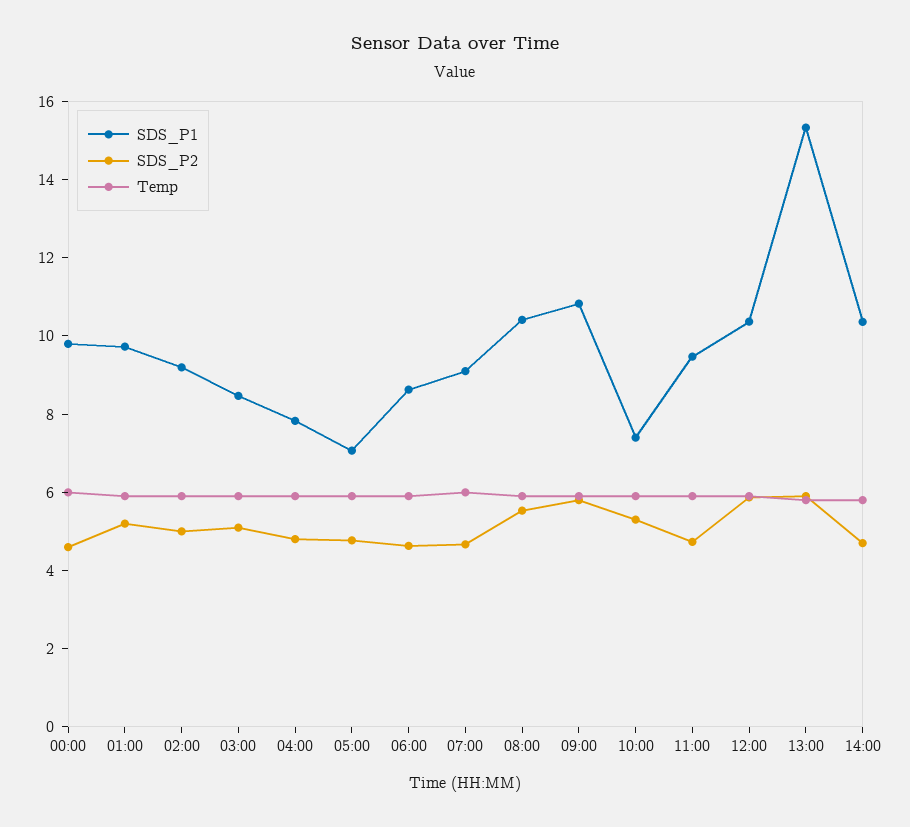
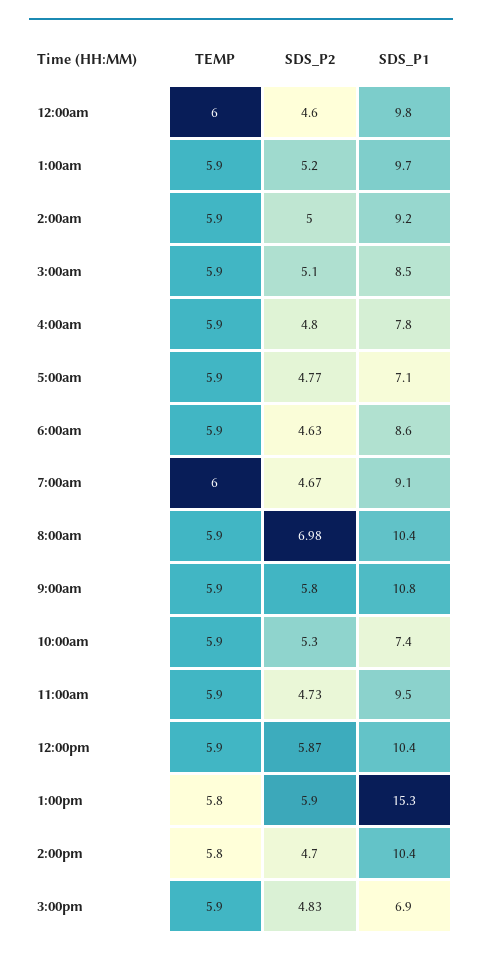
SDS_P2, 08:00: 5.5 -> 6.98
Temp, 3:00pm: none -> 5.9
SDS_P2, 3:00pm: none -> 4.83
SDS_P1, 3:00pm: none -> 6.9

